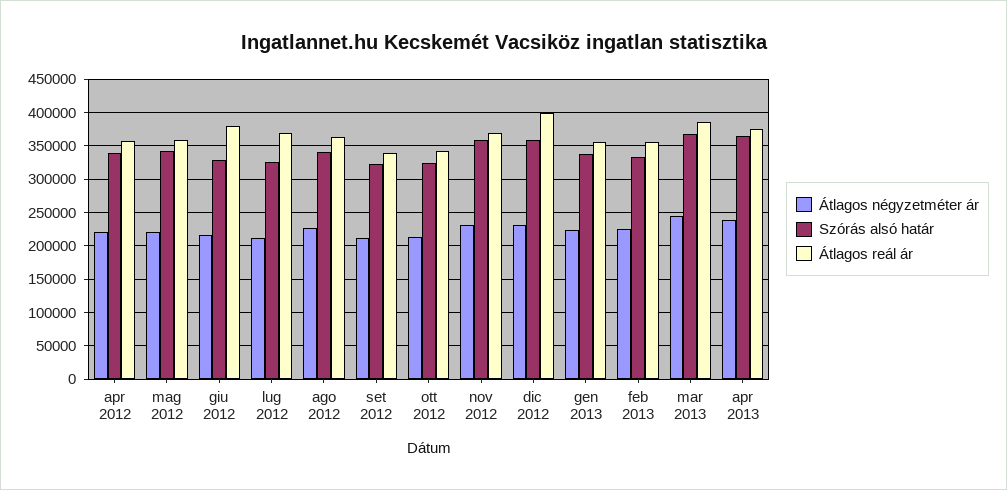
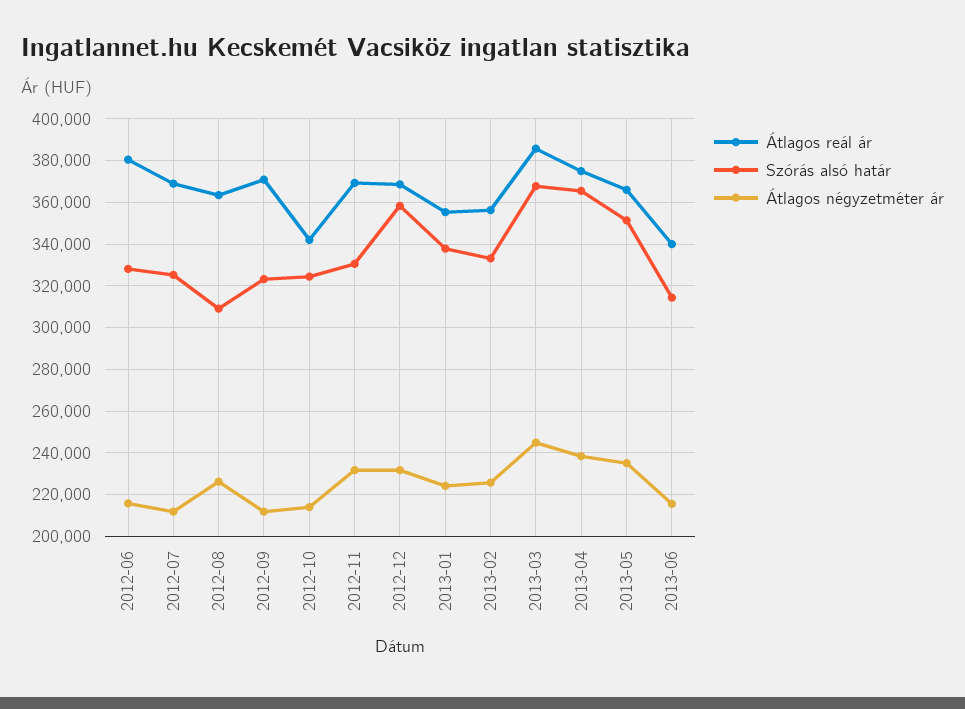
Átlagos négyzetméter ár, apr 2012: 220000 -> none
Szórás alsó határ, apr 2012: 340000 -> none
Átlagos reál ár, apr 2012: 360000 -> none
Átlagos négyzetméter ár, mag 2012: 220000 -> none
Szórás alsó határ, mag 2012: 340000 -> none
Átlagos reál ár, mag 2012: 360000 -> none
Szórás alsó határ, ago 2012: 340000 -> 310000
Átlagos reál ár, set 2012: 340000 -> 370000
Szórás alsó határ, nov 2012: 360000 -> 330000
Átlagos reál ár, dic 2012: 400000 -> 370000
Átlagos reál ár, 2013-05: none -> 365000
Szórás alsó határ, 2013-05: none -> 350000
Átlagos négyzetméter ár, 2013-05: none -> 235000
Átlagos reál ár, 2013-06: none -> 340000
Szórás alsó határ, 2013-06: none -> 315000
Átlagos négyzetméter ár, 2013-06: none -> 215000

